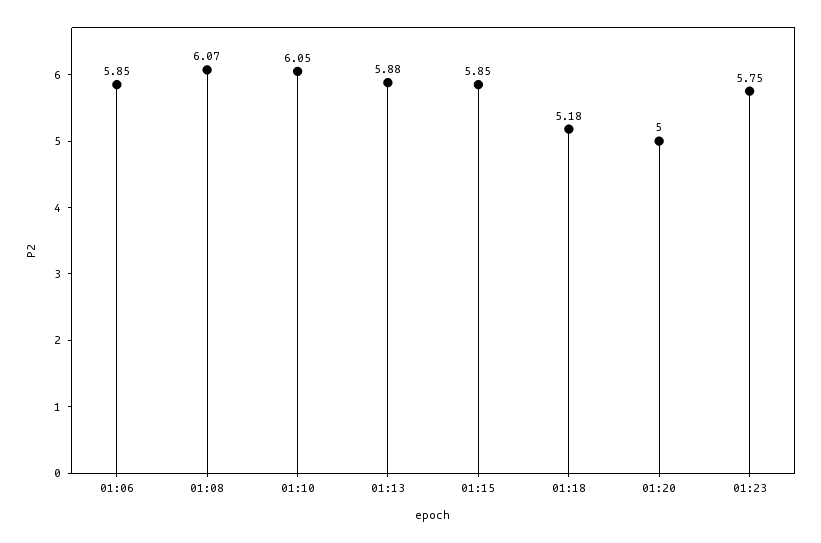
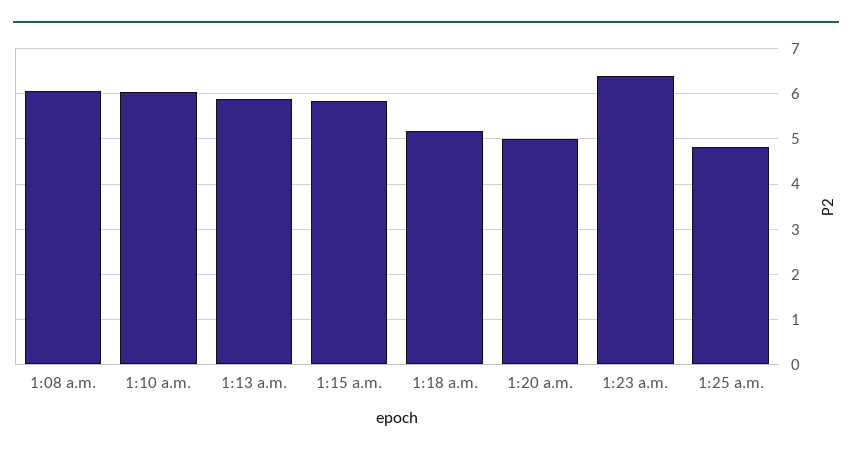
01:06: 5.85 -> none
01:23: 5.75 -> 6.4
1:25 a.m.: none -> 4.8

